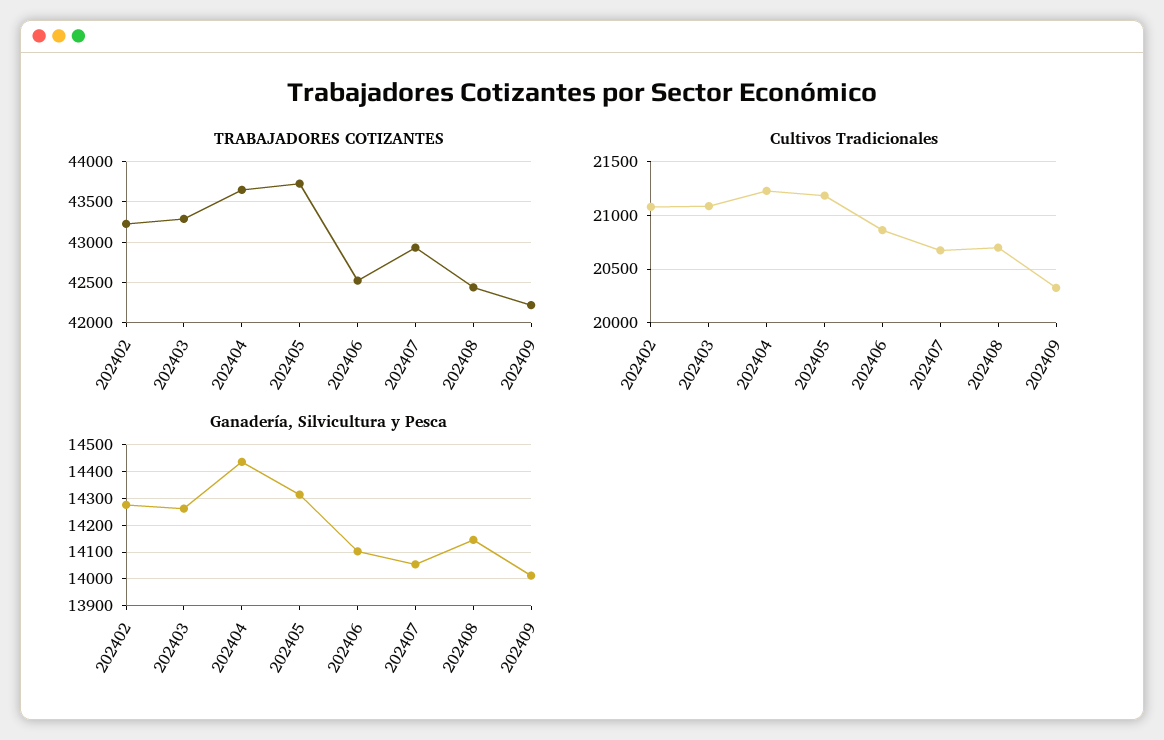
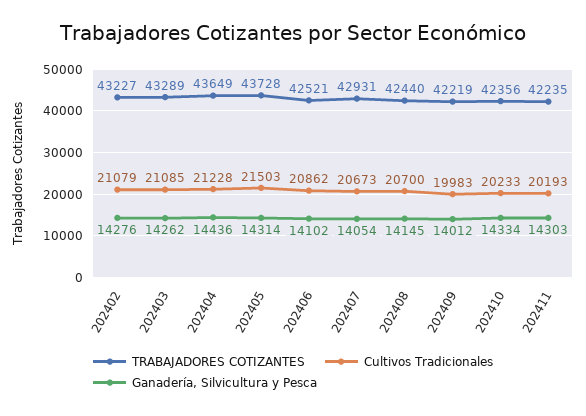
Cultivos Tradicionales, 202405: 21200 -> 21503
Cultivos Tradicionales, 202409: 20300 -> 19983
TRABAJADORES COTIZANTES, 202410: none -> 42356
Cultivos Tradicionales, 202410: none -> 20233
Ganadería, Silvicultura y Pesca, 202410: none -> 14334
TRABAJADORES COTIZANTES, 202411: none -> 42235
Cultivos Tradicionales, 202411: none -> 20193
Ganadería, Silvicultura y Pesca, 202411: none -> 14303

